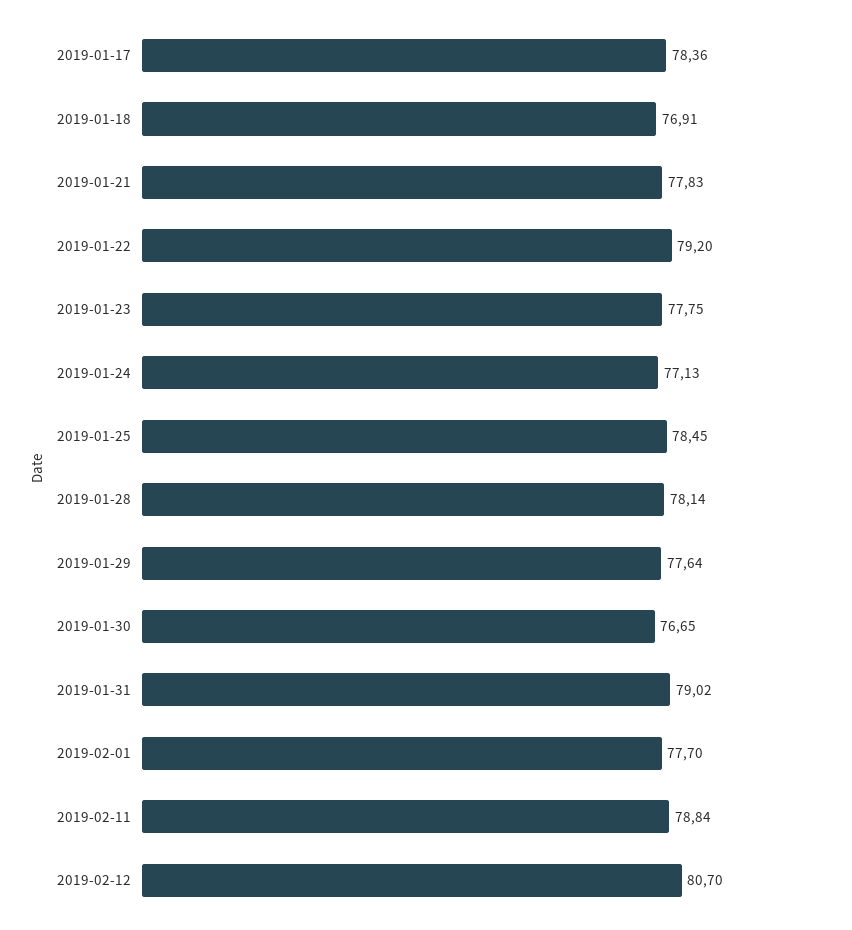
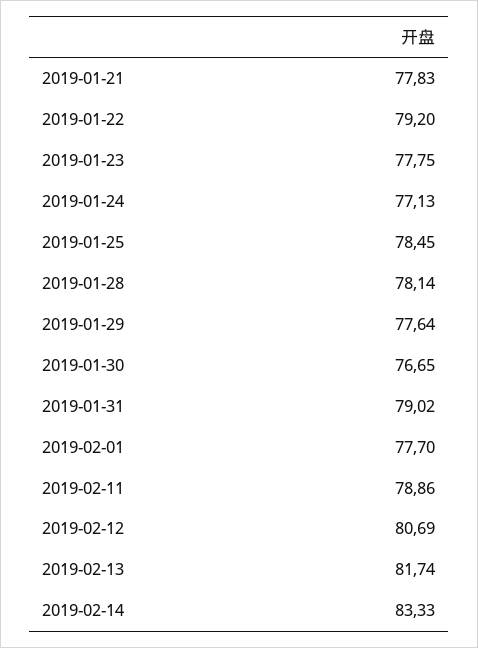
2019-01-17: 78.36 -> none
2019-01-18: 76.91 -> none
2019-02-11: 78.84 -> 78.86
2019-02-12: 80.7 -> 80.69
2019-02-13: none -> 81.74
2019-02-14: none -> 83.33

